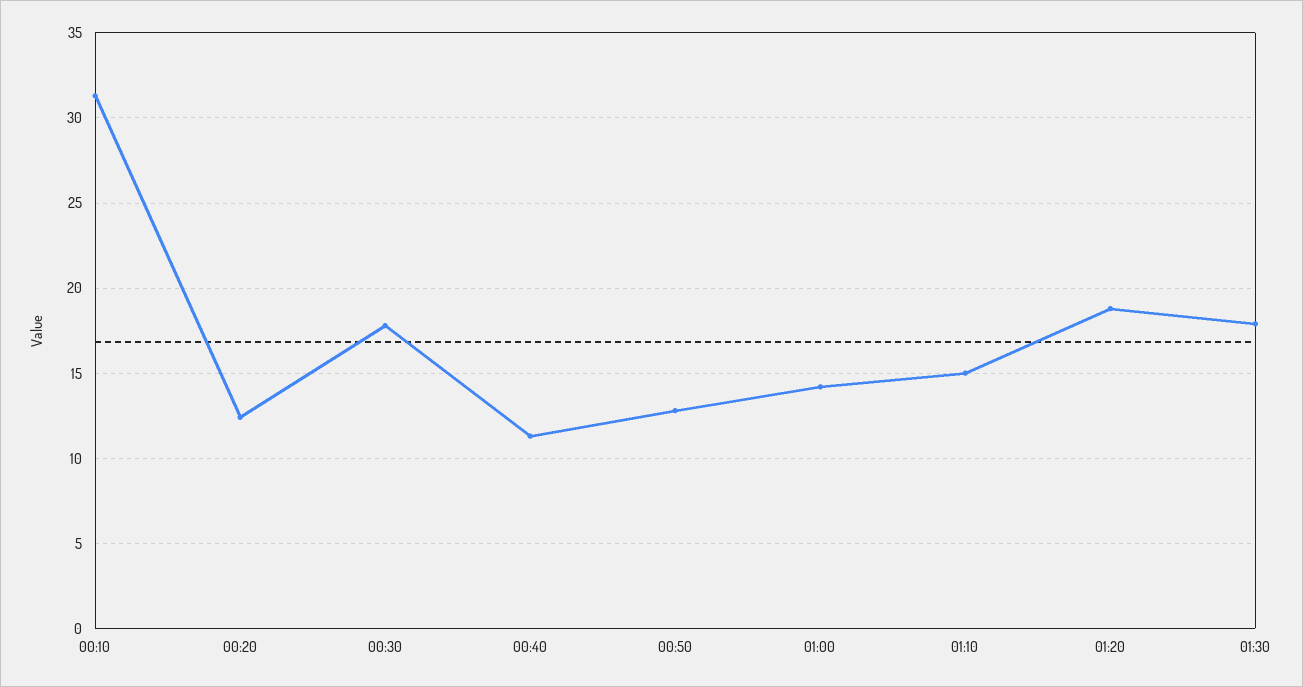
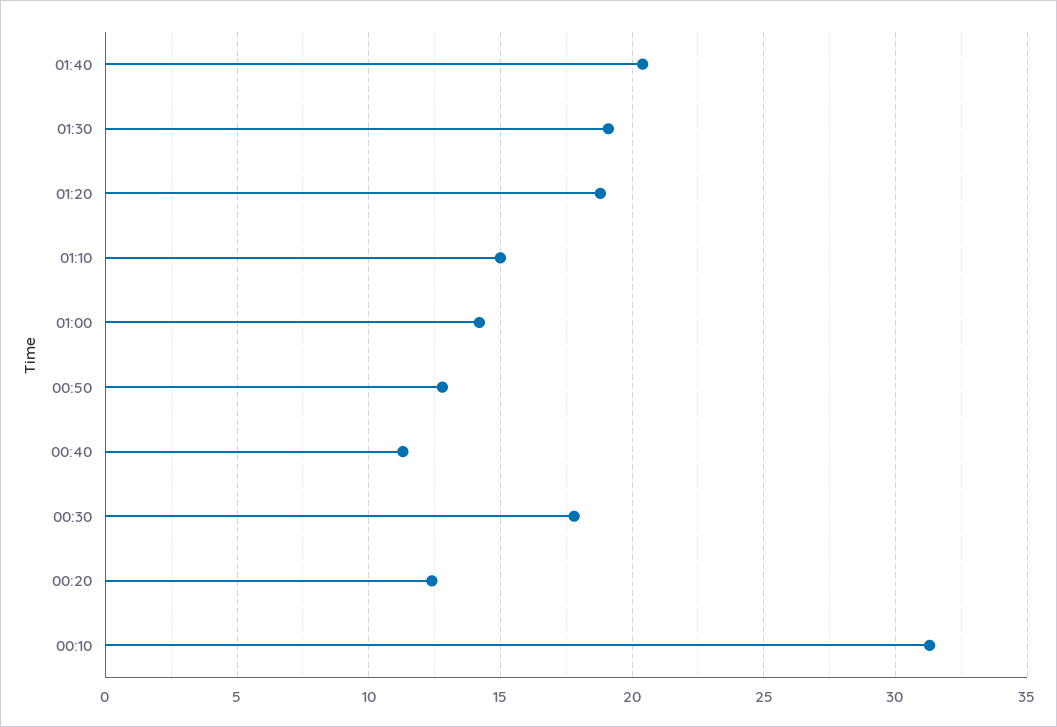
01:30: 18 -> 19
01:40: none -> 20.5

